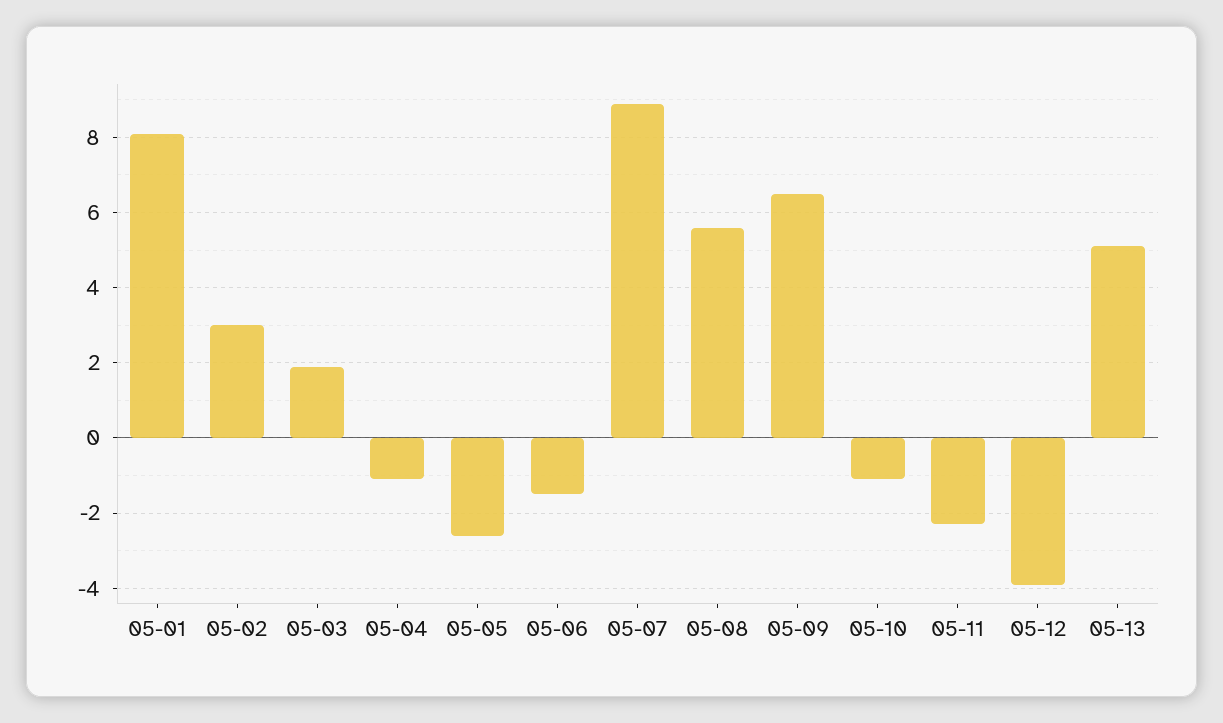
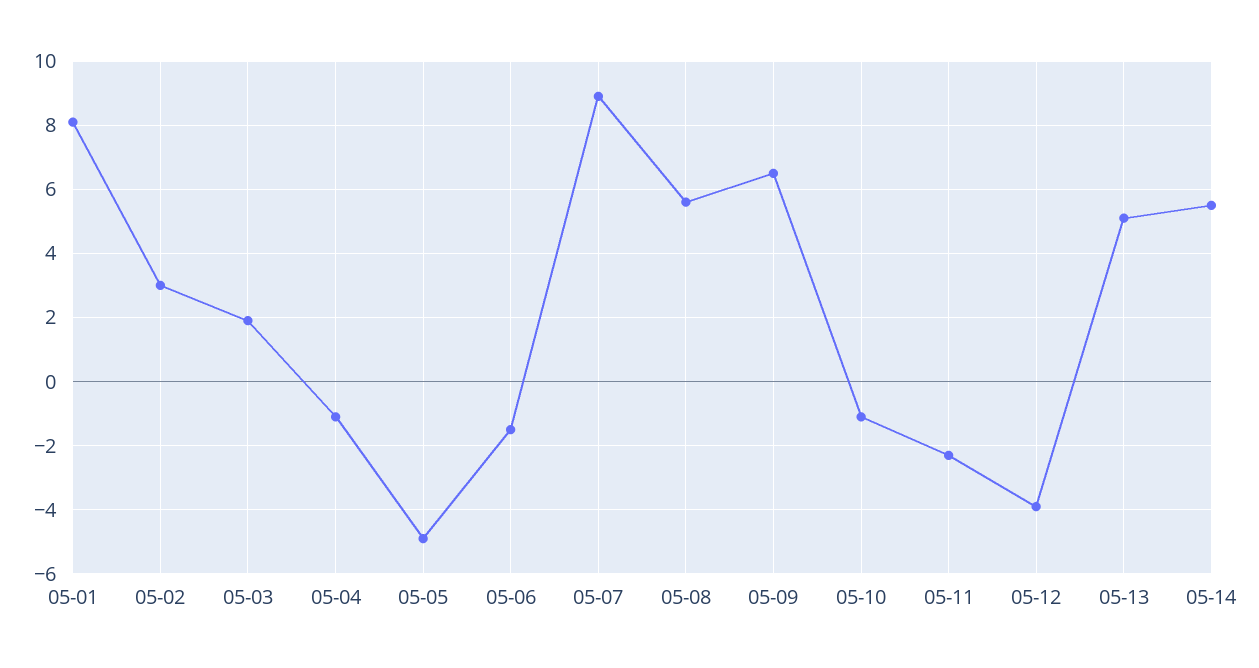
05-05: -2.5 -> -5
05-14: none -> 5.5

